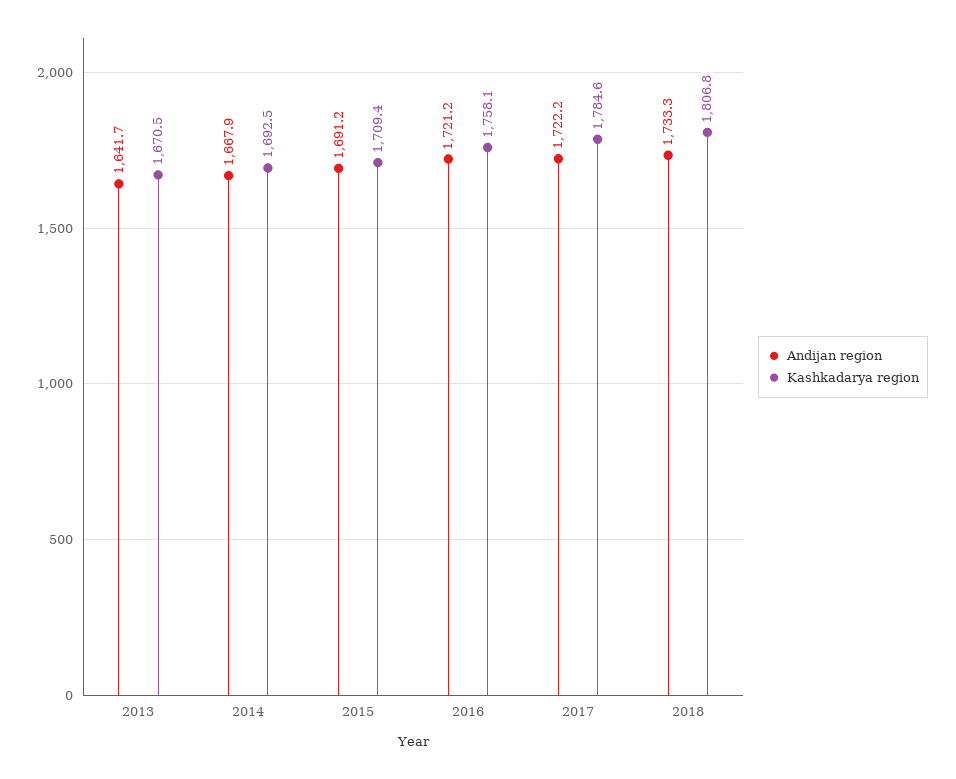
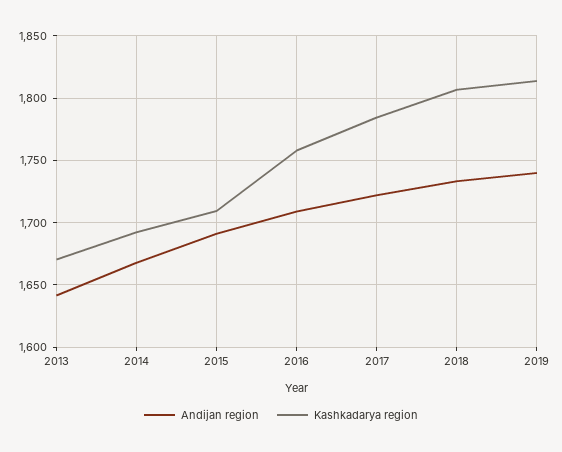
Andijan region, 2016: 1721.2 -> 1710
Andijan region, 2019: none -> 1740
Kashkadarya region, 2019: none -> 1815

